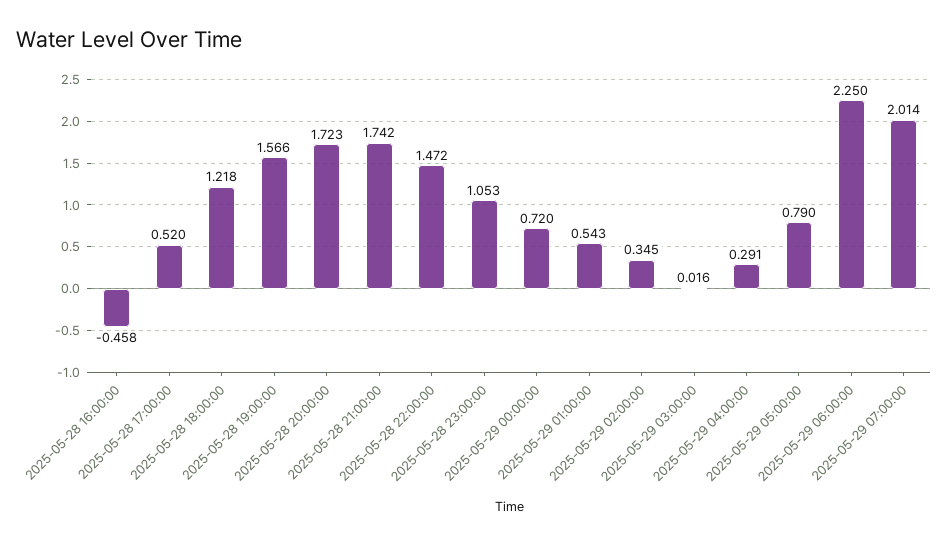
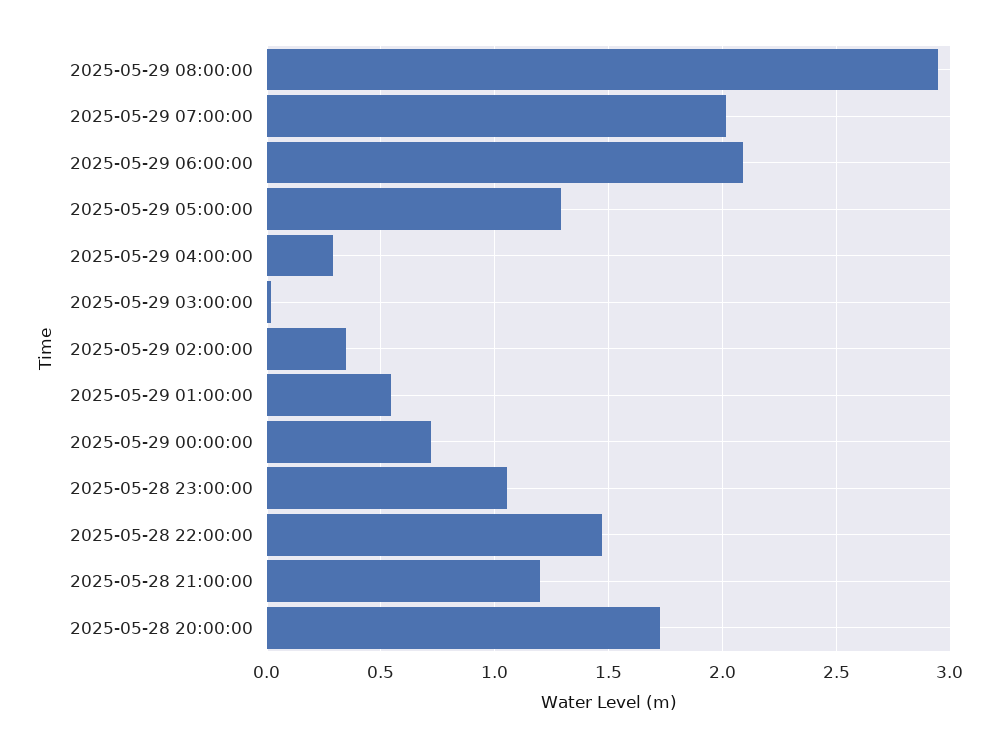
2025-05-28 16:00:00: -0.458 -> none
2025-05-28 17:00:00: 0.52 -> none
2025-05-28 18:00:00: 1.218 -> none
2025-05-28 19:00:00: 1.566 -> none
2025-05-28 21:00:00: 1.742 -> 1.2
2025-05-29 05:00:00: 0.79 -> 1.3
2025-05-29 06:00:00: 2.25 -> 2.1
2025-05-29 08:00:00: none -> 2.95

